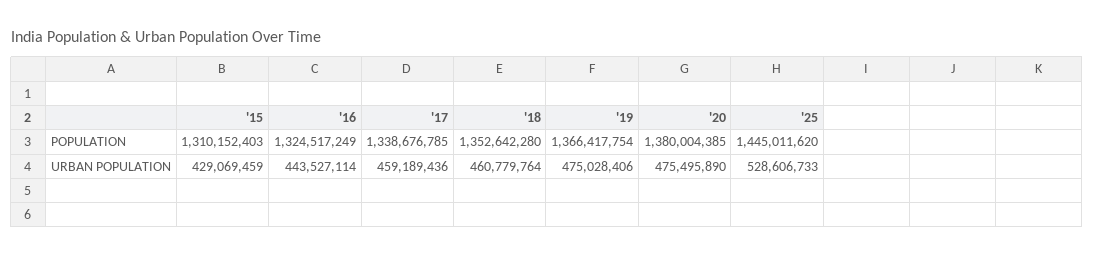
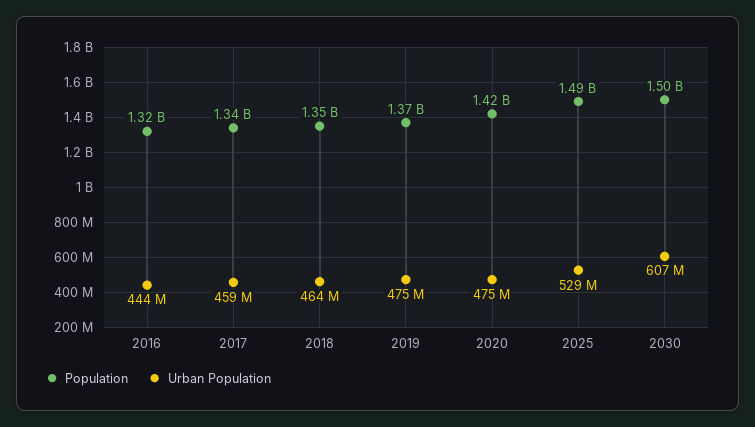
POPULATION, '15: 1310152403 -> none
POPULATION, '20: 1380004385 -> 1420000000
POPULATION, '25: 1445011620 -> 1490000000
URBAN POPULATION, '15: 429069459 -> none
URBAN POPULATION, '18: 460779764 -> 464000000
POPULATION, 2030: none -> 1500000000
URBAN POPULATION, 2030: none -> 607000000

